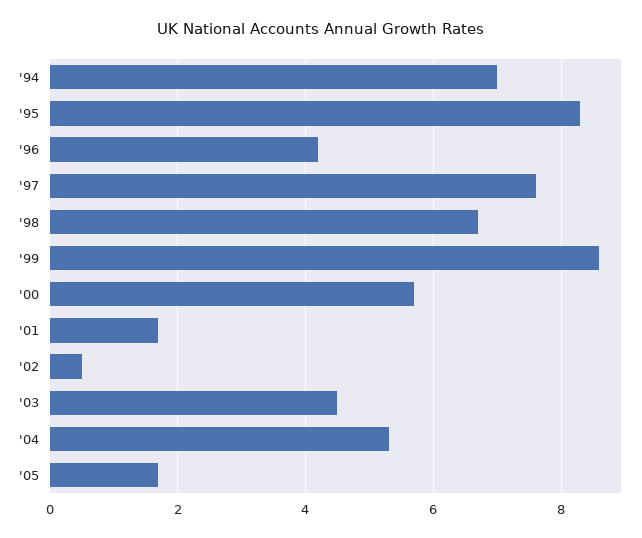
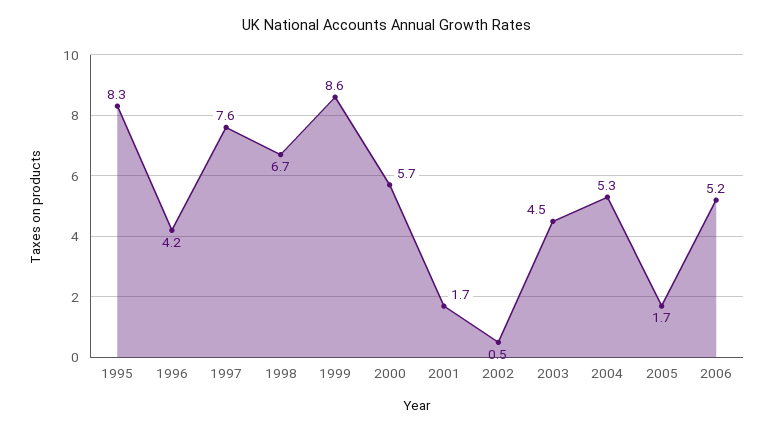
'94: 7 -> none
2006: none -> 5.2

